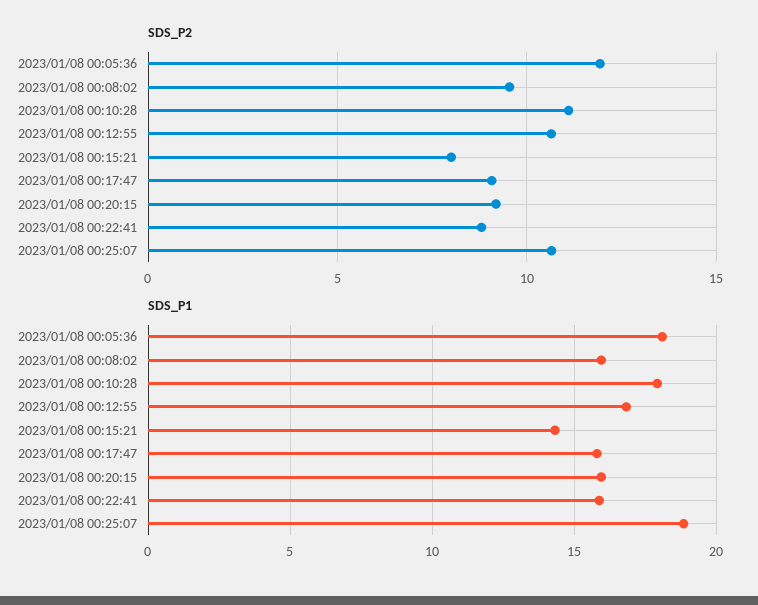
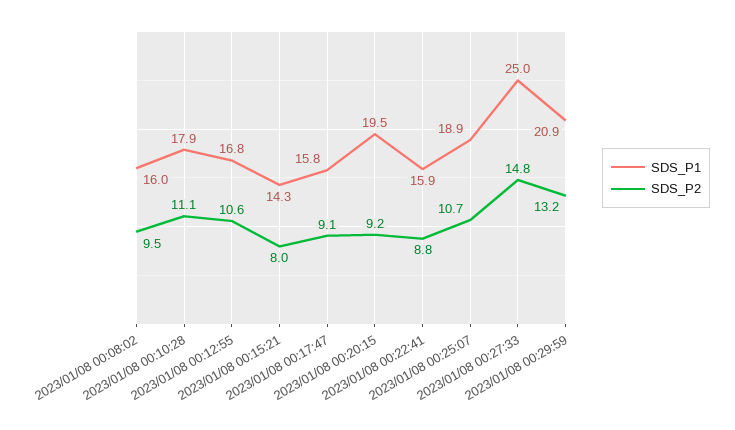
SDS_P2, 2023/01/08 00:05:36: 12 -> none
SDS_P1, 2023/01/08 00:05:36: 18 -> none
SDS_P1, 2023/01/08 00:20:15: 16 -> 19.5
SDS_P1, 2023/01/08 00:27:33: none -> 25
SDS_P2, 2023/01/08 00:27:33: none -> 14.8
SDS_P1, 2023/01/08 00:29:59: none -> 20.9
SDS_P2, 2023/01/08 00:29:59: none -> 13.2

